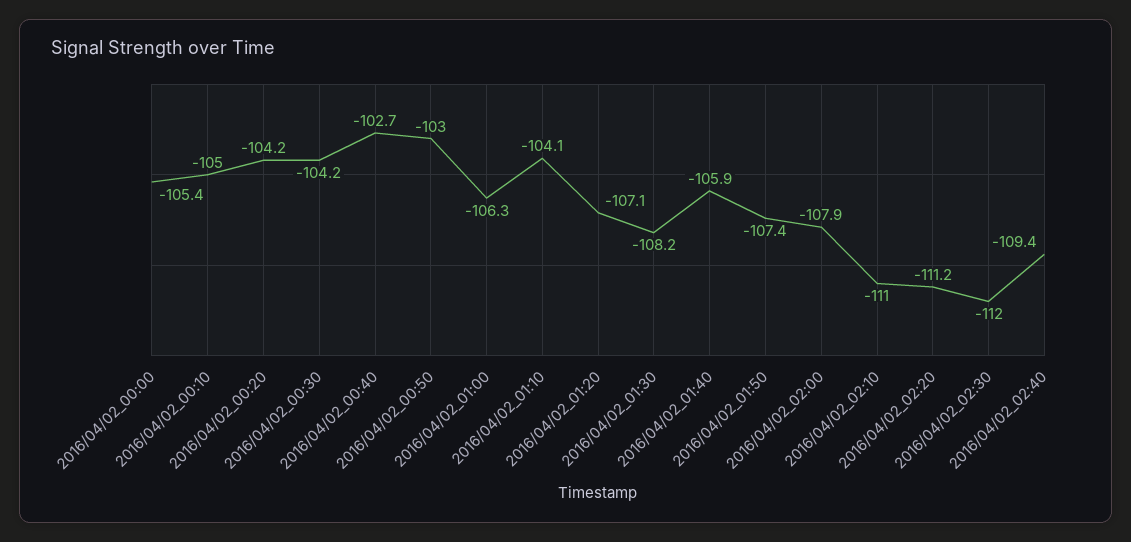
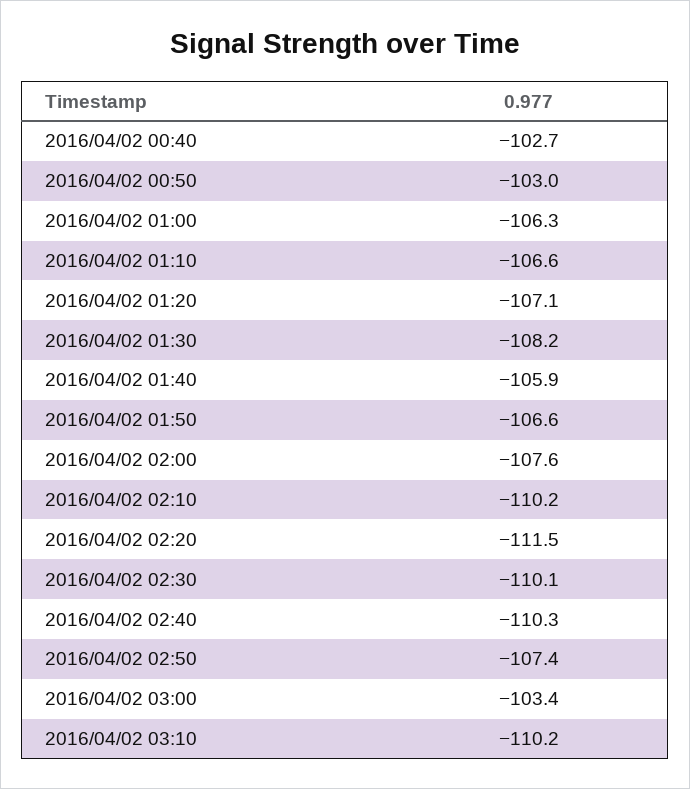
2016/04/02_00:00: -105.4 -> none
2016/04/02_00:10: -105 -> none
2016/04/02_00:20: -104.2 -> none
2016/04/02_00:30: -104.2 -> none
2016/04/02_01:10: -104.1 -> -106.6
2016/04/02_01:50: -107.4 -> -106.6
2016/04/02_02:00: -107.9 -> -107.6
2016/04/02_02:10: -111 -> -110.2
2016/04/02_02:20: -111.2 -> -111.5
2016/04/02_02:30: -112 -> -110.1
2016/04/02_02:40: -109.4 -> -110.3
2016/04/02 02:50: none -> -107.4
2016/04/02 03:00: none -> -103.4
2016/04/02 03:10: none -> -110.2

